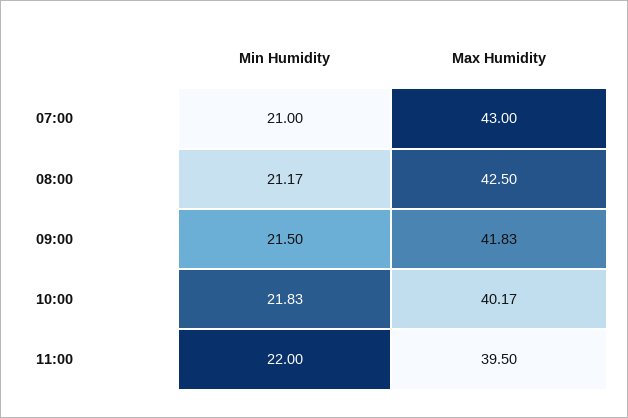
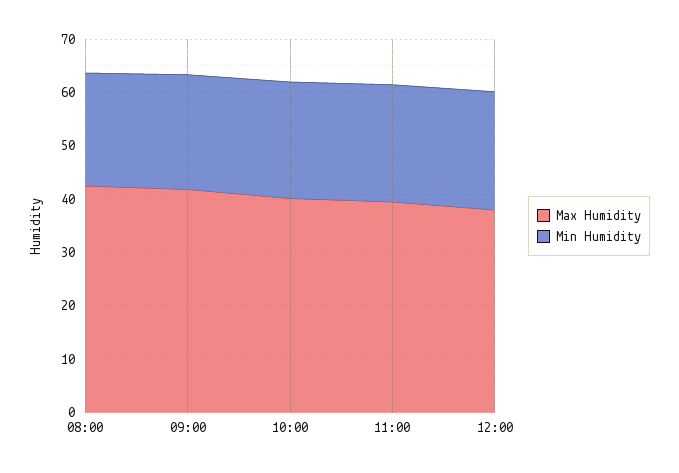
Min Humidity, 07:00: 21 -> none
Max Humidity, 07:00: 43 -> none
Max Humidity, 12:00: none -> 38
Min Humidity, 12:00: none -> 22

